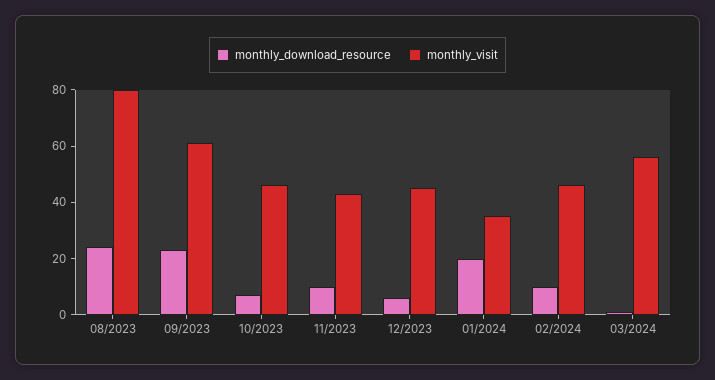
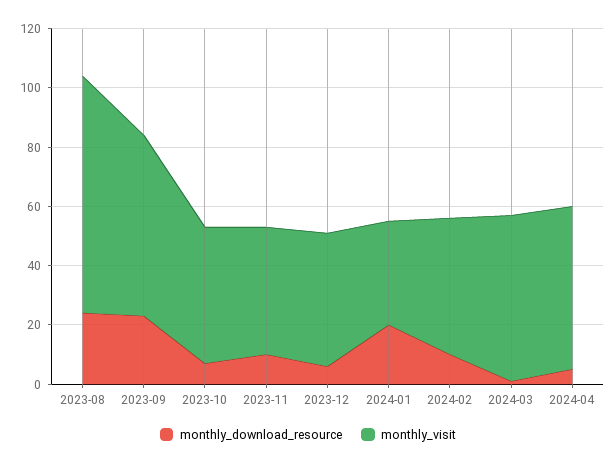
monthly_download_resource, 2024-04: none -> 5
monthly_visit, 2024-04: none -> 55

